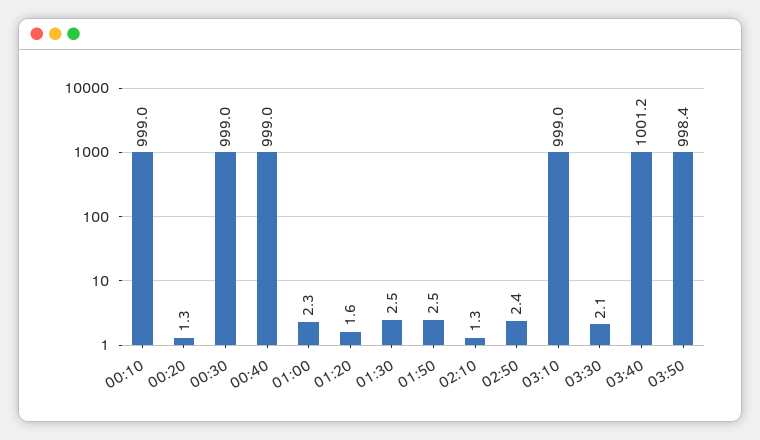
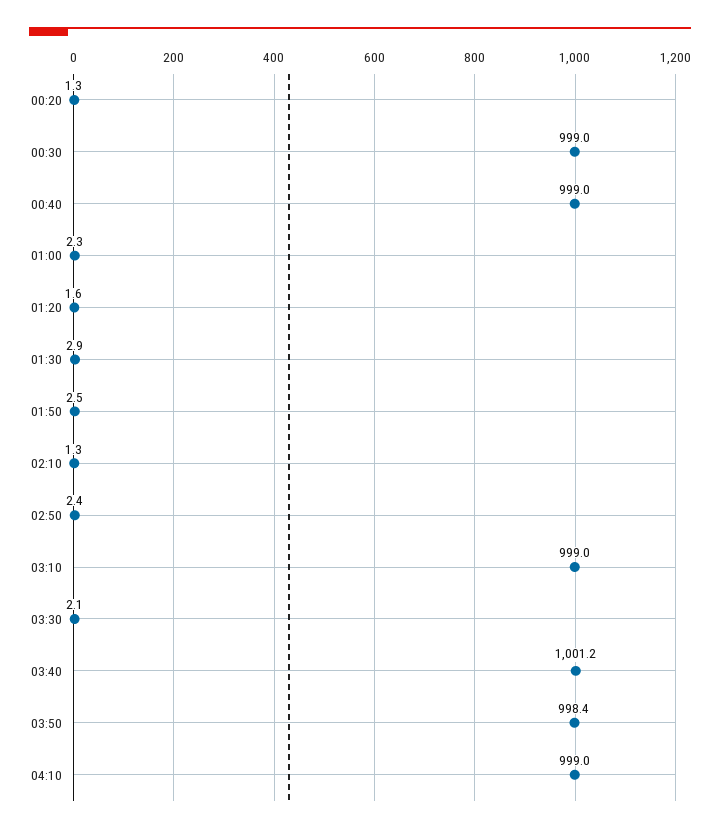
00:10: 999 -> none
01:30: 2.5 -> 2.9
04:10: none -> 999

